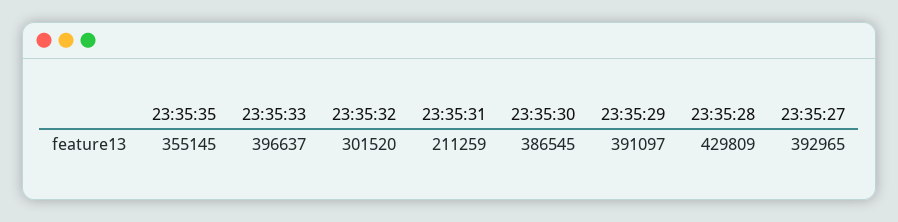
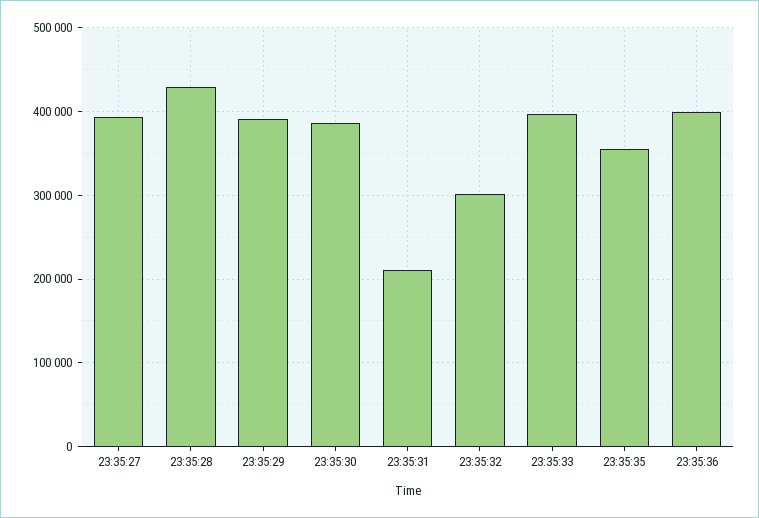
23:35:36: none -> 400000

